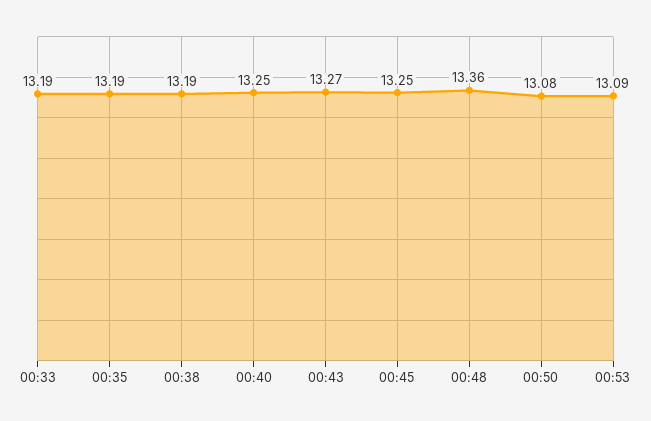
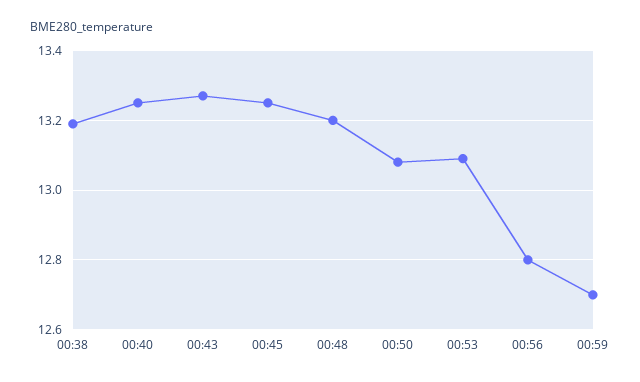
00:33: 13.19 -> none
00:35: 13.19 -> none
00:48: 13.36 -> 13.2
00:56: none -> 12.8
00:59: none -> 12.7

